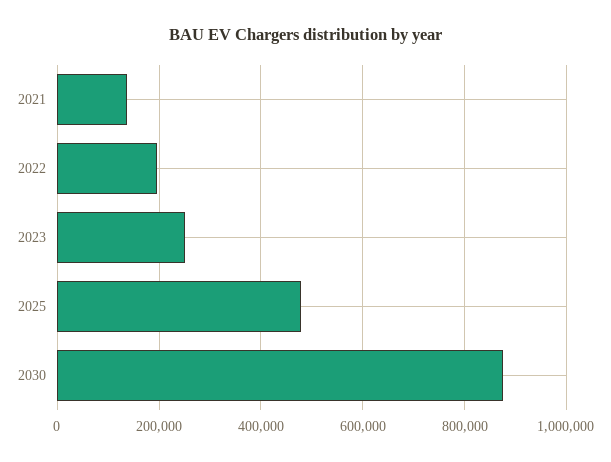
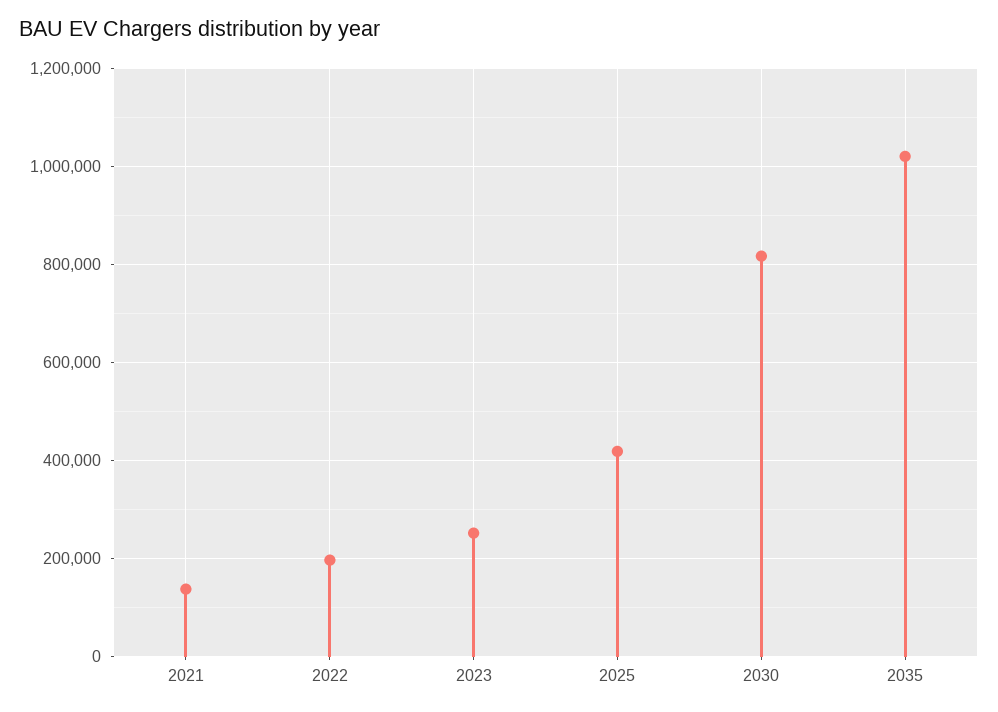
2025: 480000 -> 420000
2030: 880000 -> 820000
2035: none -> 1020000

